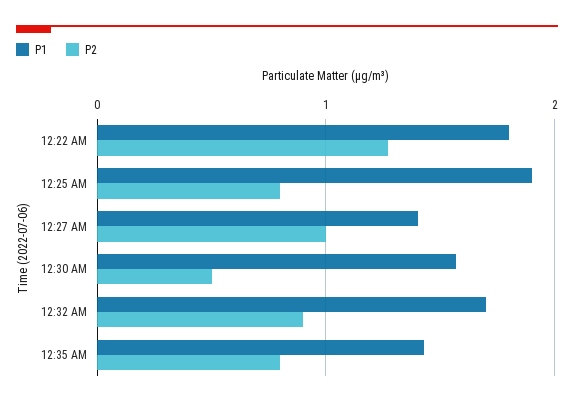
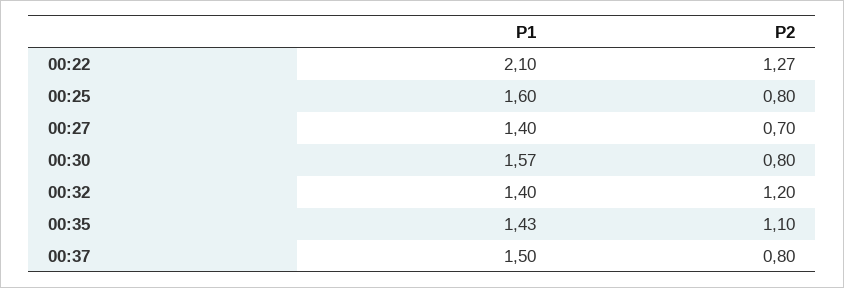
P1, 12:22 AM: 1.8 -> 2.1
P1, 12:25 AM: 1.9 -> 1.6
P2, 12:27 AM: 1 -> 0.7
P2, 12:30 AM: 0.5 -> 0.8
P1, 12:32 AM: 1.7 -> 1.4
P2, 12:32 AM: 0.9 -> 1.2
P2, 12:35 AM: 0.8 -> 1.1
P1, 00:37: none -> 1.5
P2, 00:37: none -> 0.8

